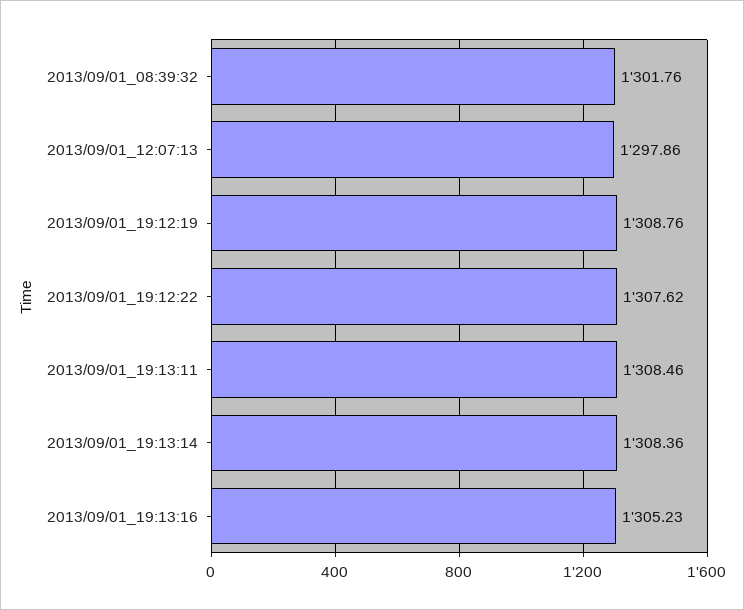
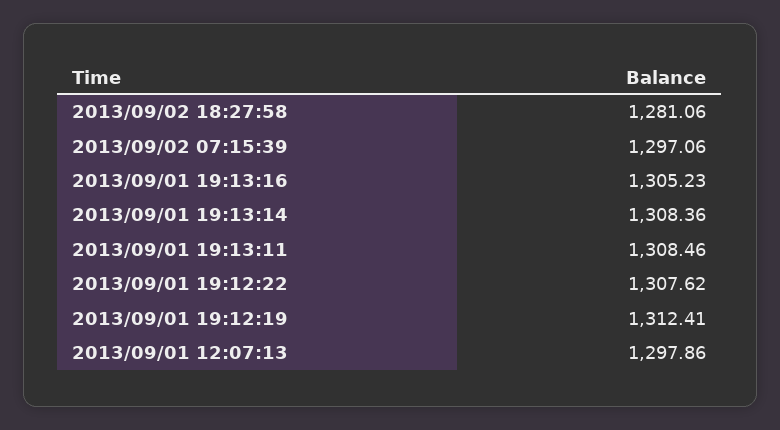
2013/09/01_08:39:32: 1301.76 -> none
2013/09/01_19:12:19: 1308.76 -> 1312.41
2013/09/02 18:27:58: none -> 1281.06
2013/09/02 07:15:39: none -> 1297.06

